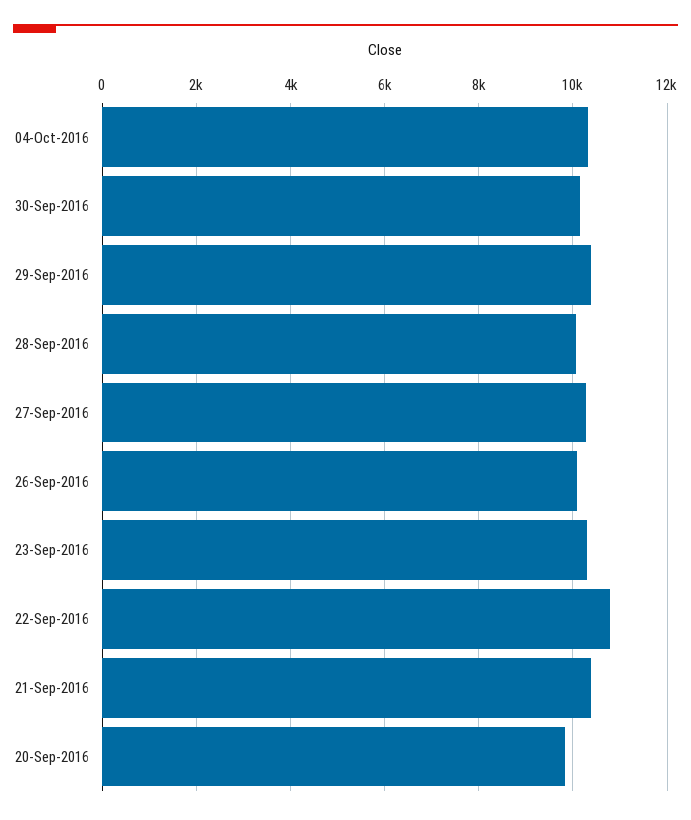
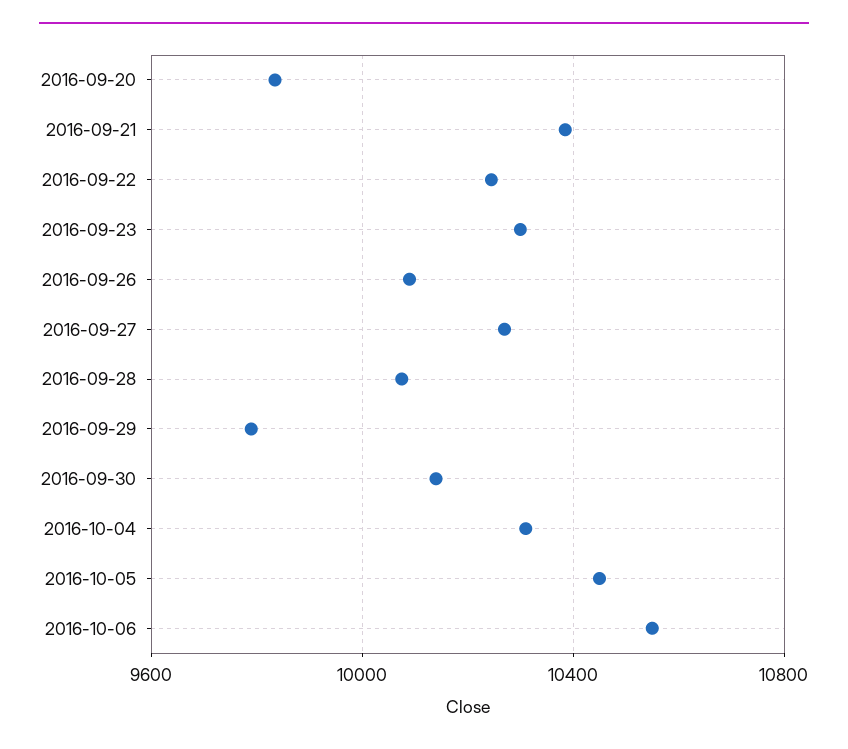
29-Sep-2016: 10400 -> 9800
22-Sep-2016: 10800 -> 10250
2016-10-05: none -> 10450
2016-10-06: none -> 10550

